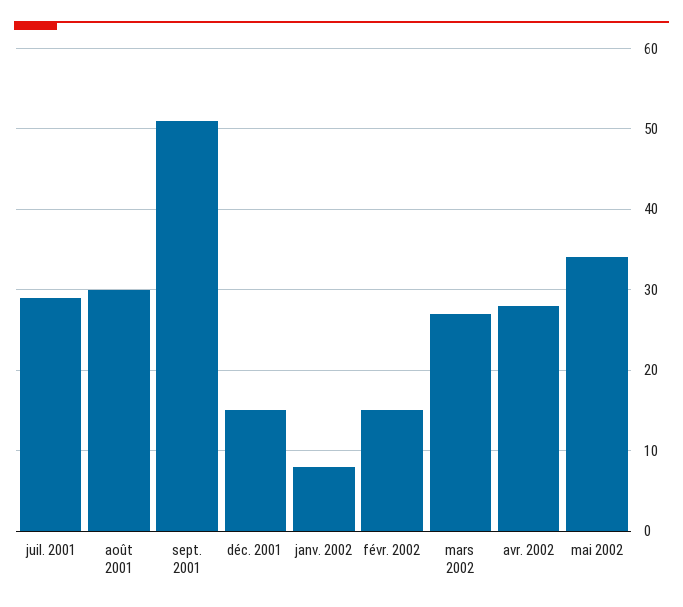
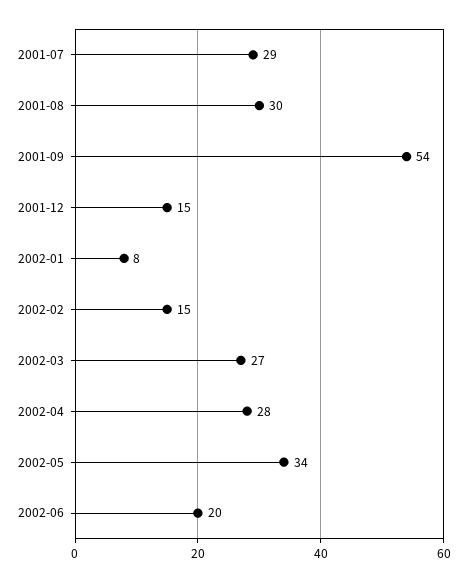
sept. 2001: 51 -> 54
2002-06: none -> 20

